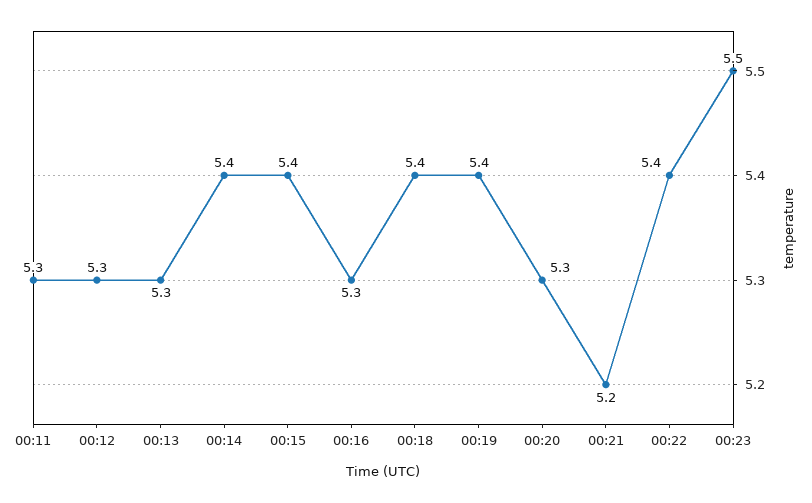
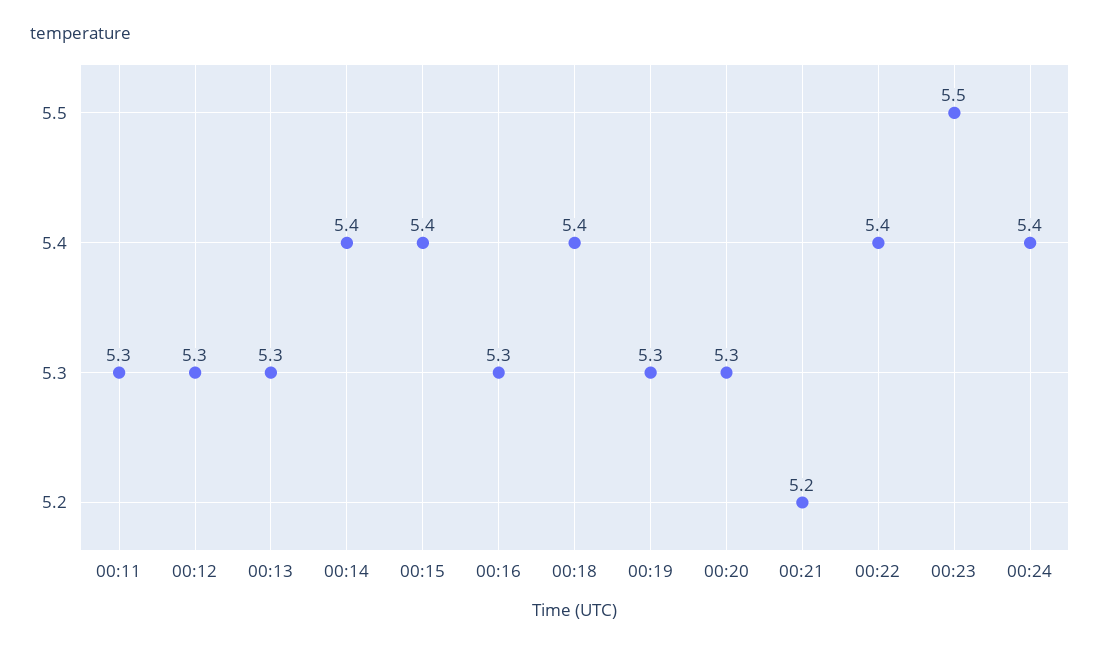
00:19: 5.4 -> 5.3
00:24: none -> 5.4

